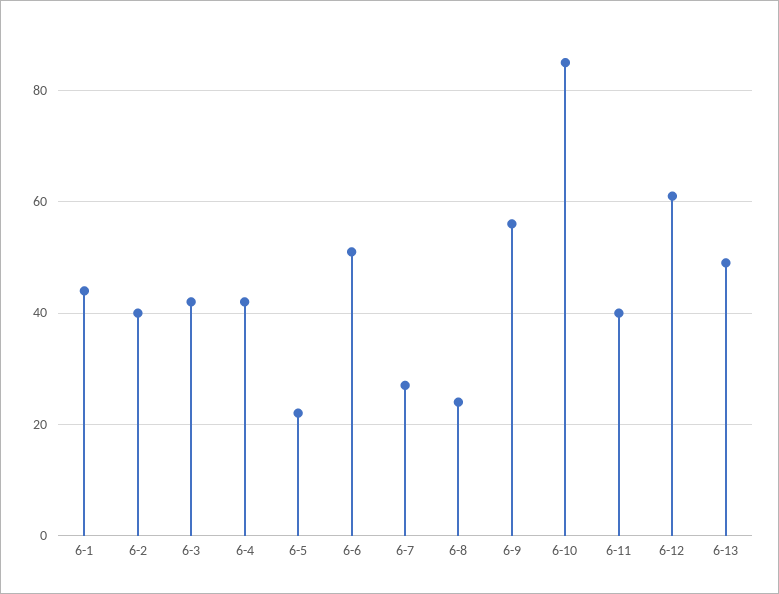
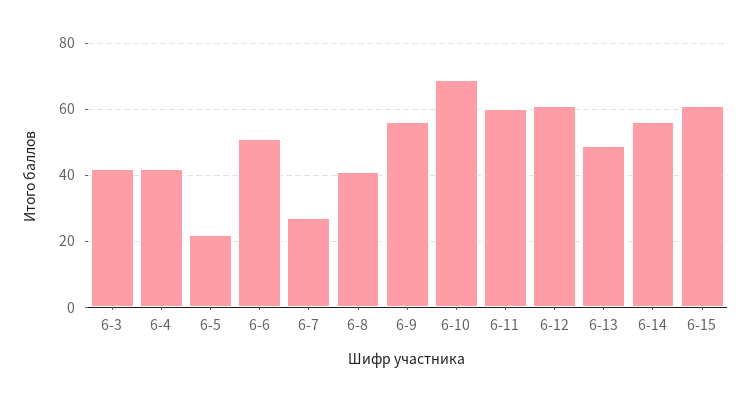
6-1: 45 -> none
6-2: 40 -> none
6-8: 25 -> 40
6-10: 85 -> 70
6-11: 40 -> 60
6-14: none -> 55
6-15: none -> 60

